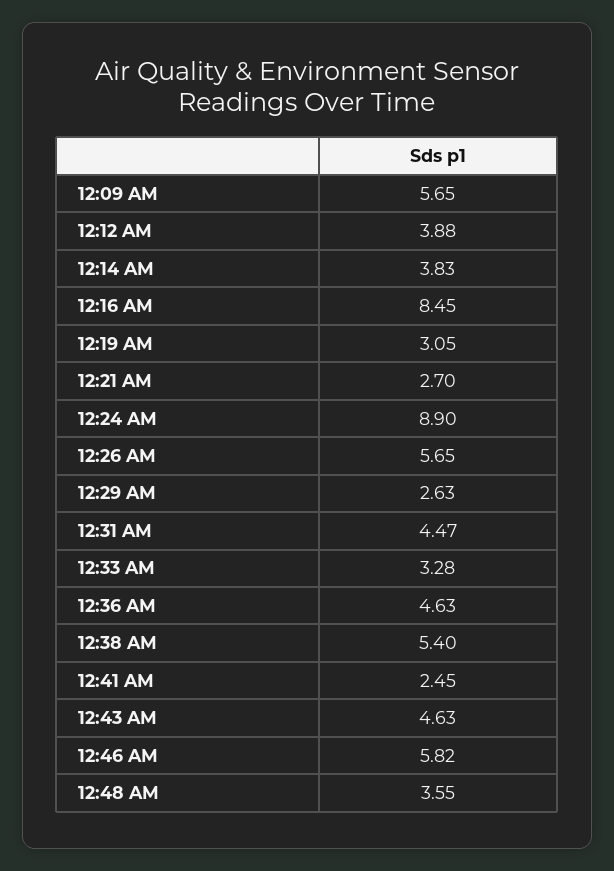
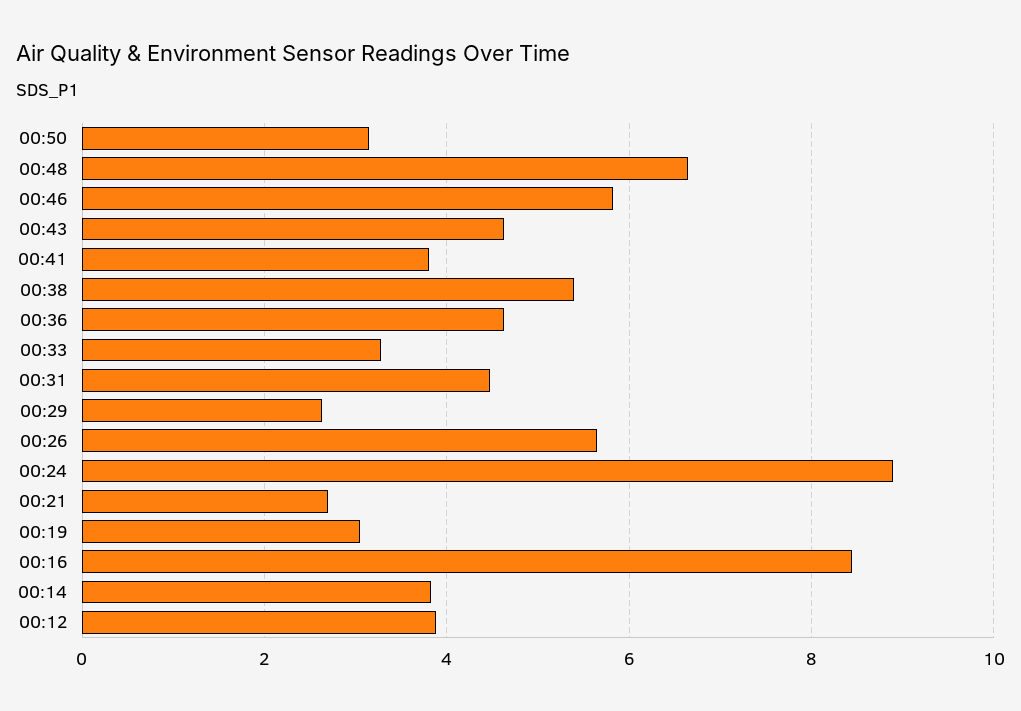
12:09 AM: 5.65 -> none
12:41 AM: 2.45 -> 3.8
12:48 AM: 3.55 -> 6.6
00:50: none -> 3.2

